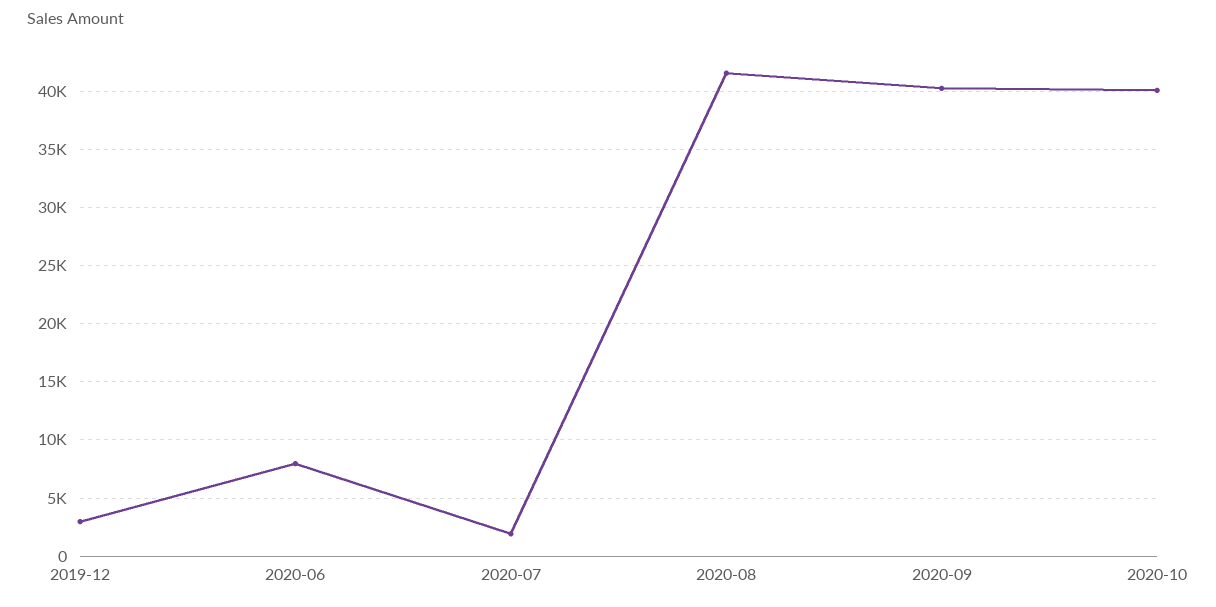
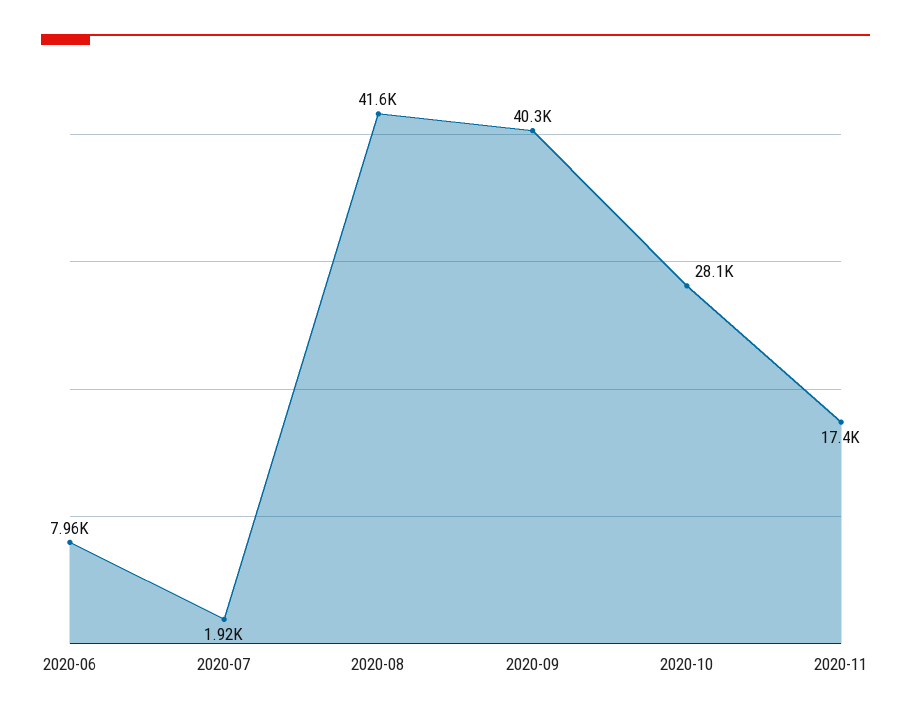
2019-12: 3000 -> none
2020-10: 40000 -> 28100
2020-11: none -> 17400

